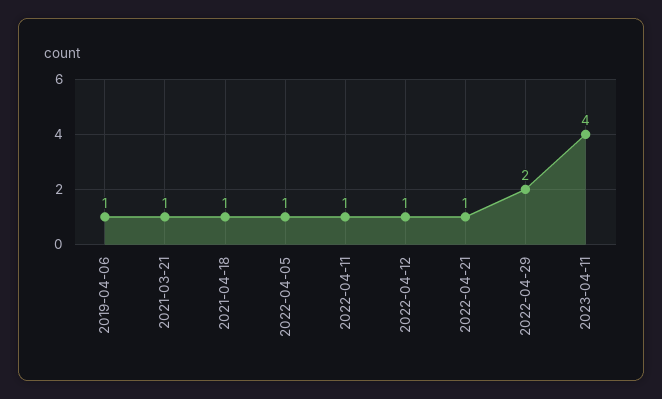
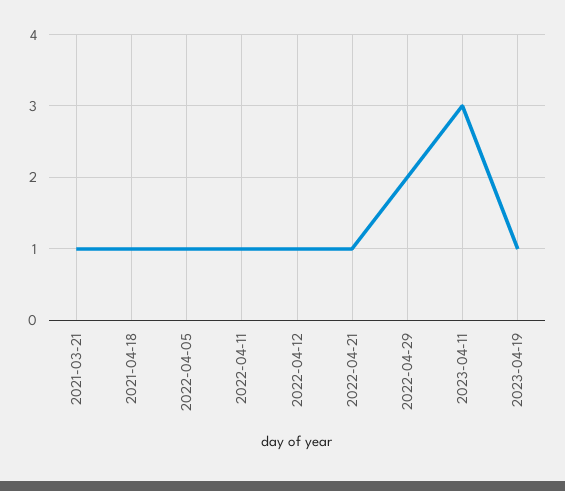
2019-04-06: 1 -> none
2023-04-11: 4 -> 3
2023-04-19: none -> 1

